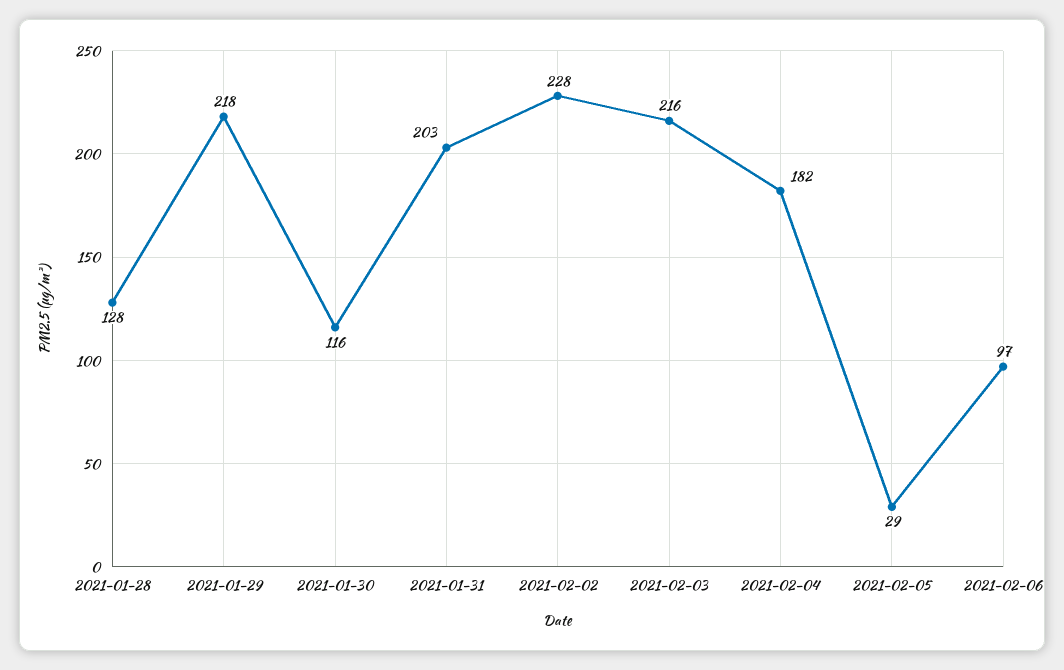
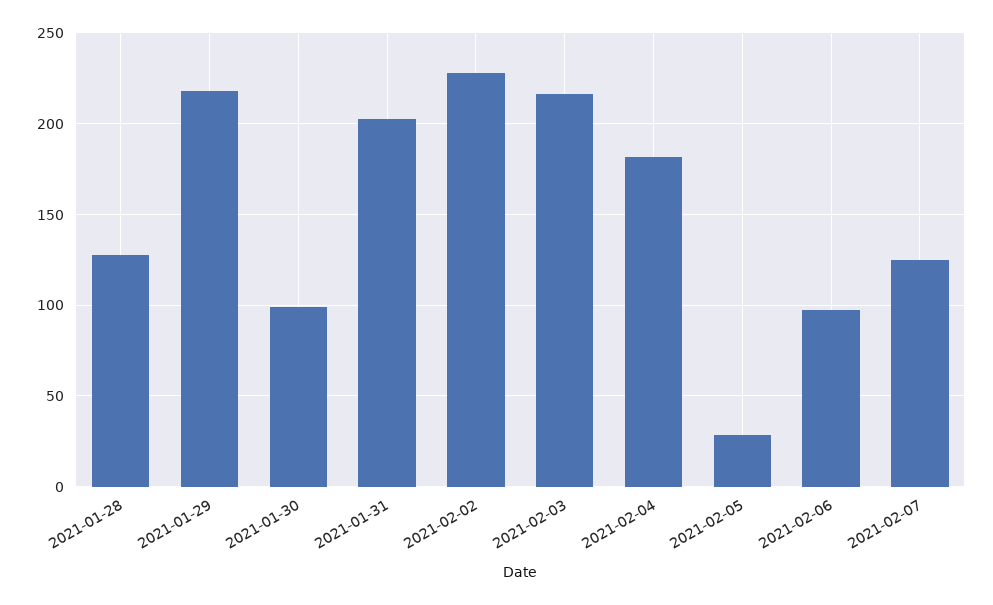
2021-01-30: 116 -> 100
2021-02-07: none -> 125

